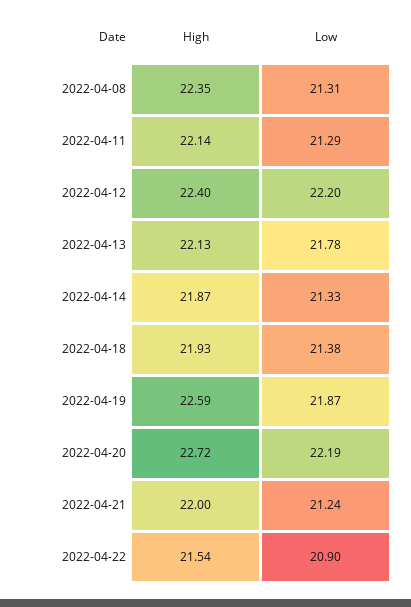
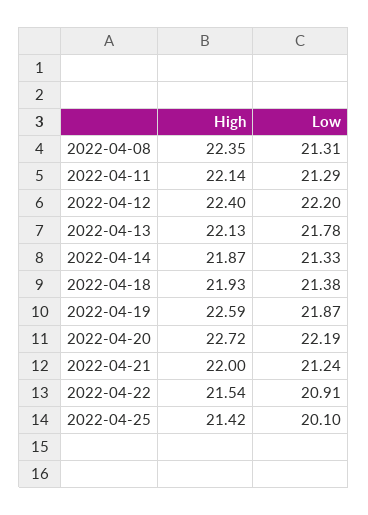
Low, 2022-04-22: 20.9 -> 20.91
High, 2022-04-25: none -> 21.42
Low, 2022-04-25: none -> 20.1

